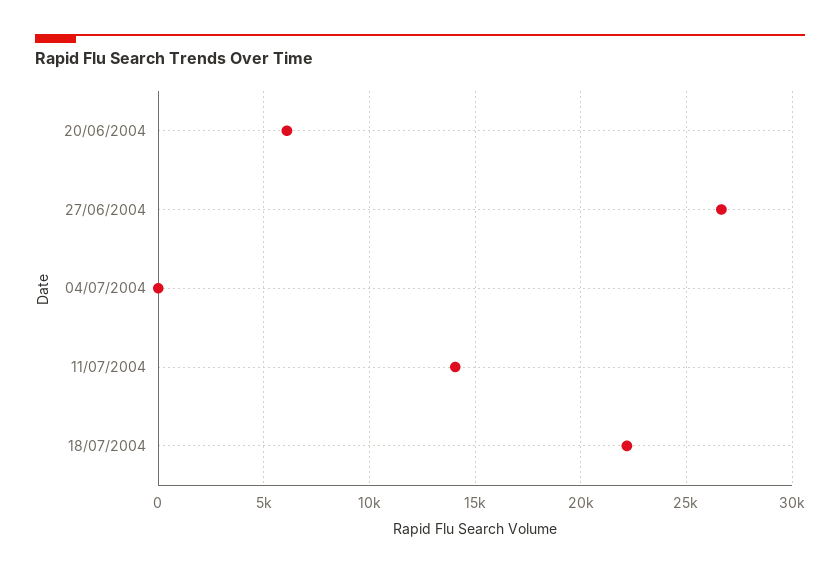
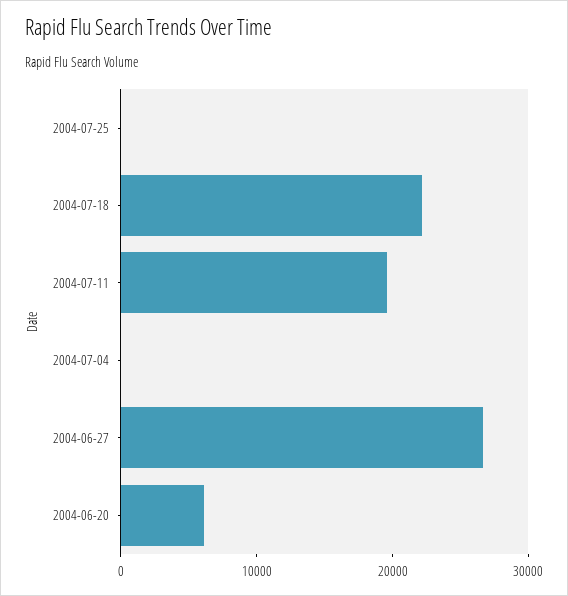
11/07/2004: 14000 -> 20000
2004-07-25: none -> 0

